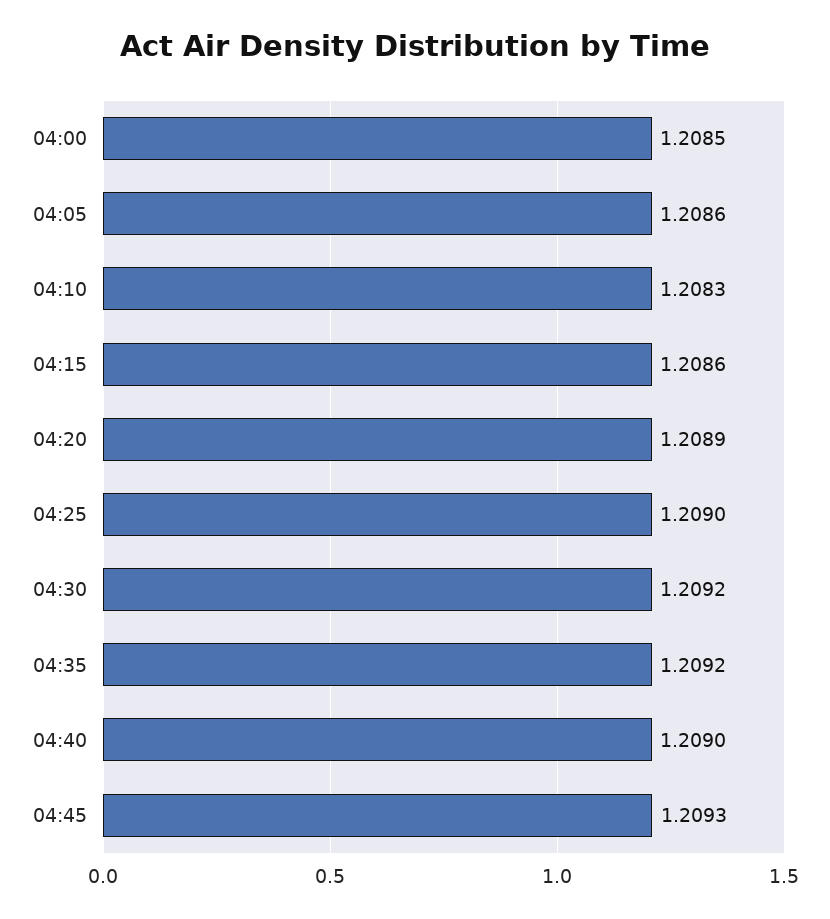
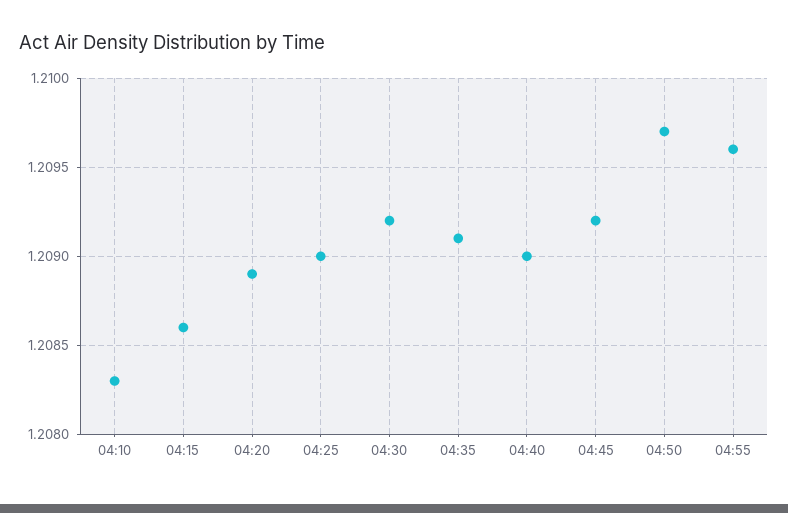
04:00: 1.2085 -> none
04:05: 1.2086 -> none
04:35: 1.2092 -> 1.2091
04:45: 1.2093 -> 1.2092
04:50: none -> 1.2097
04:55: none -> 1.2096

